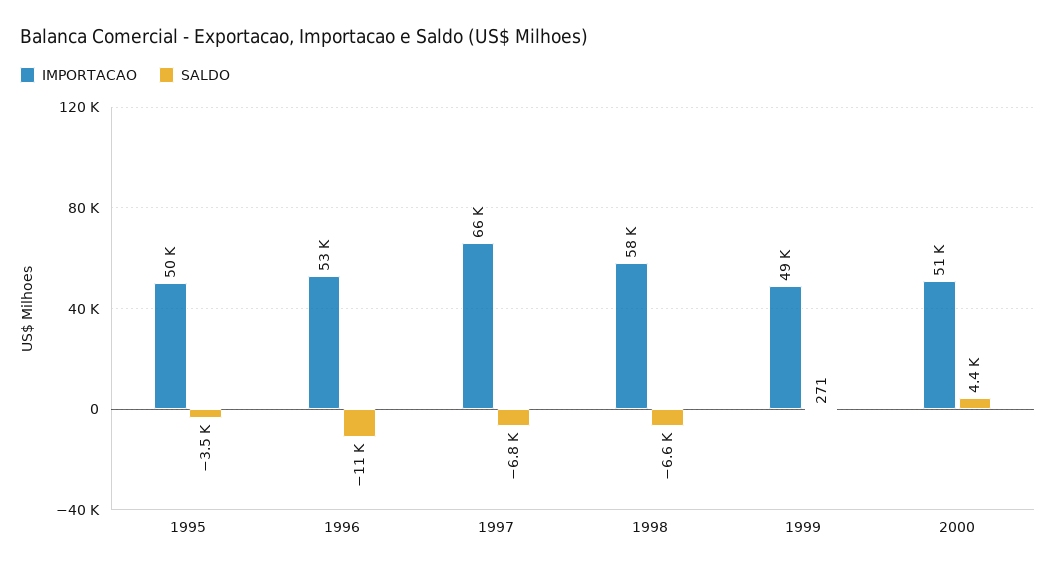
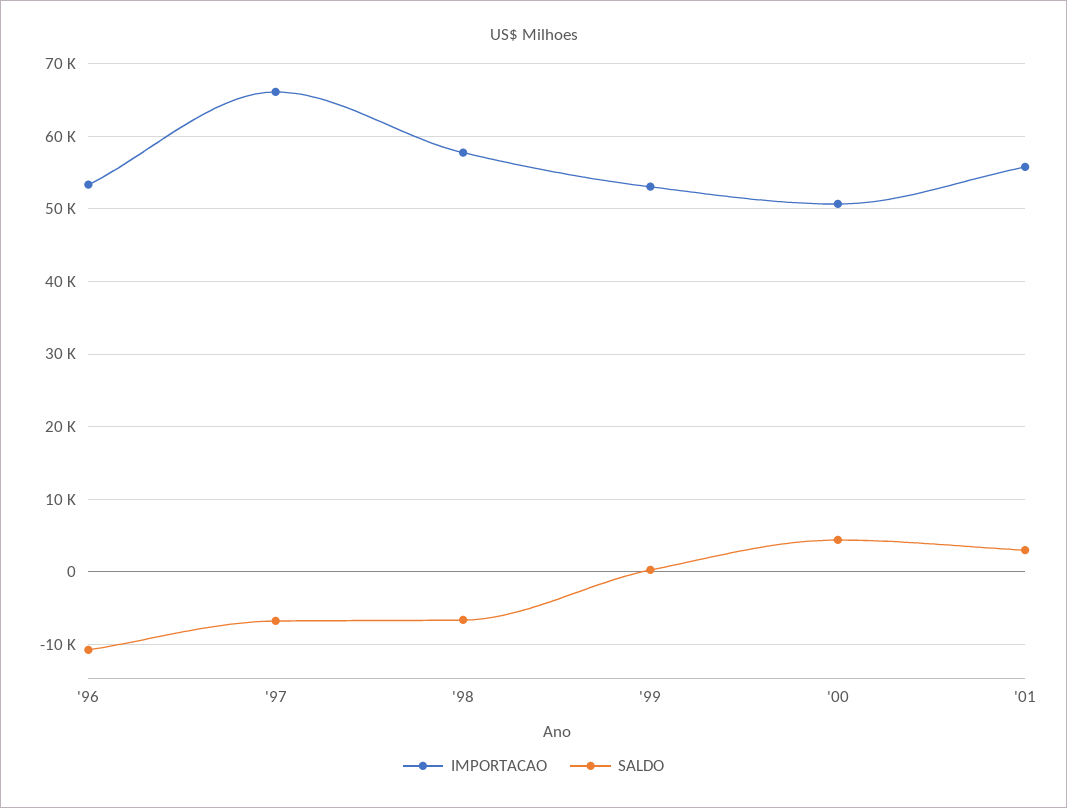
IMPORTACAO, 1995: 50000 -> none
SALDO, 1995: -3500 -> none
IMPORTACAO, 1999: 49000 -> 53000
IMPORTACAO, '01: none -> 56000
SALDO, '01: none -> 3000

